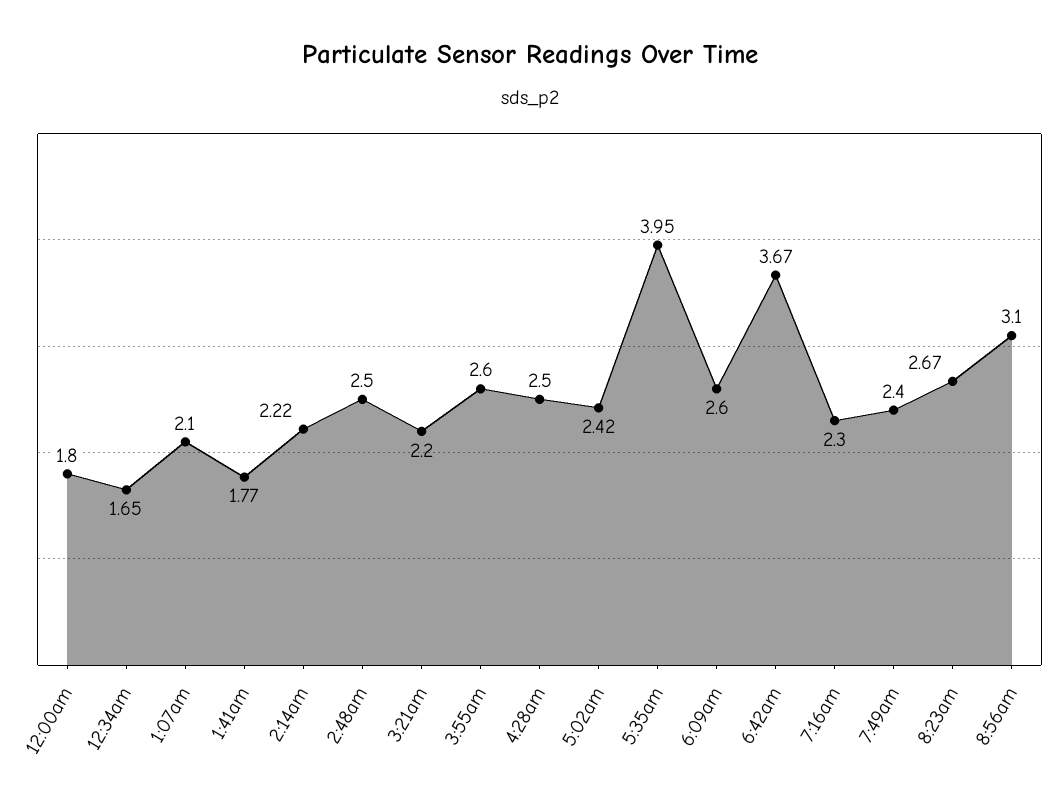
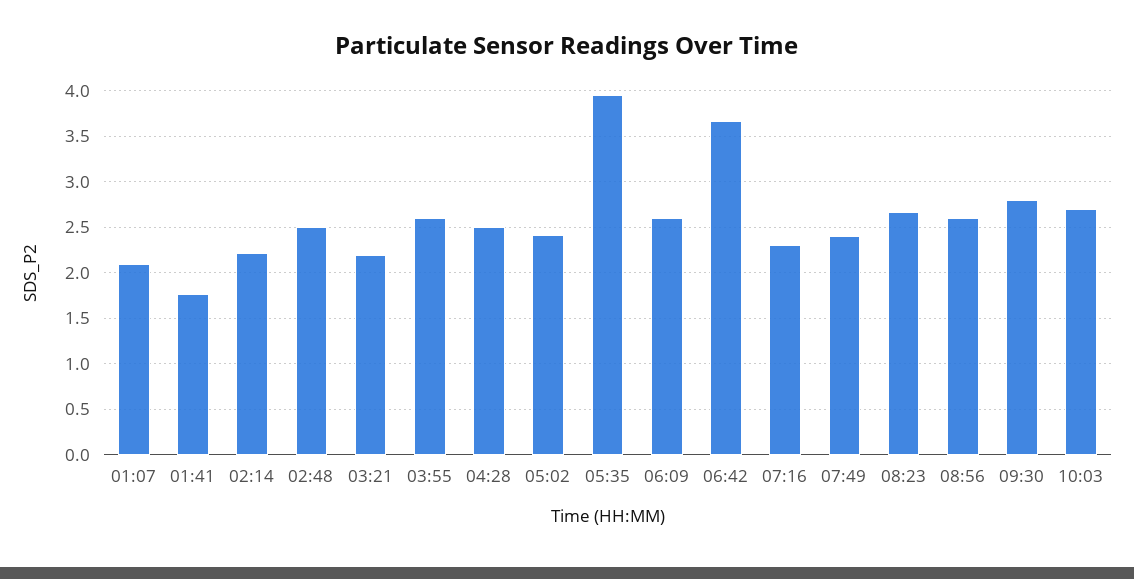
12:00am: 1.8 -> none
12:34am: 1.65 -> none
8:56am: 3.1 -> 2.6
09:30: none -> 2.8
10:03: none -> 2.7

